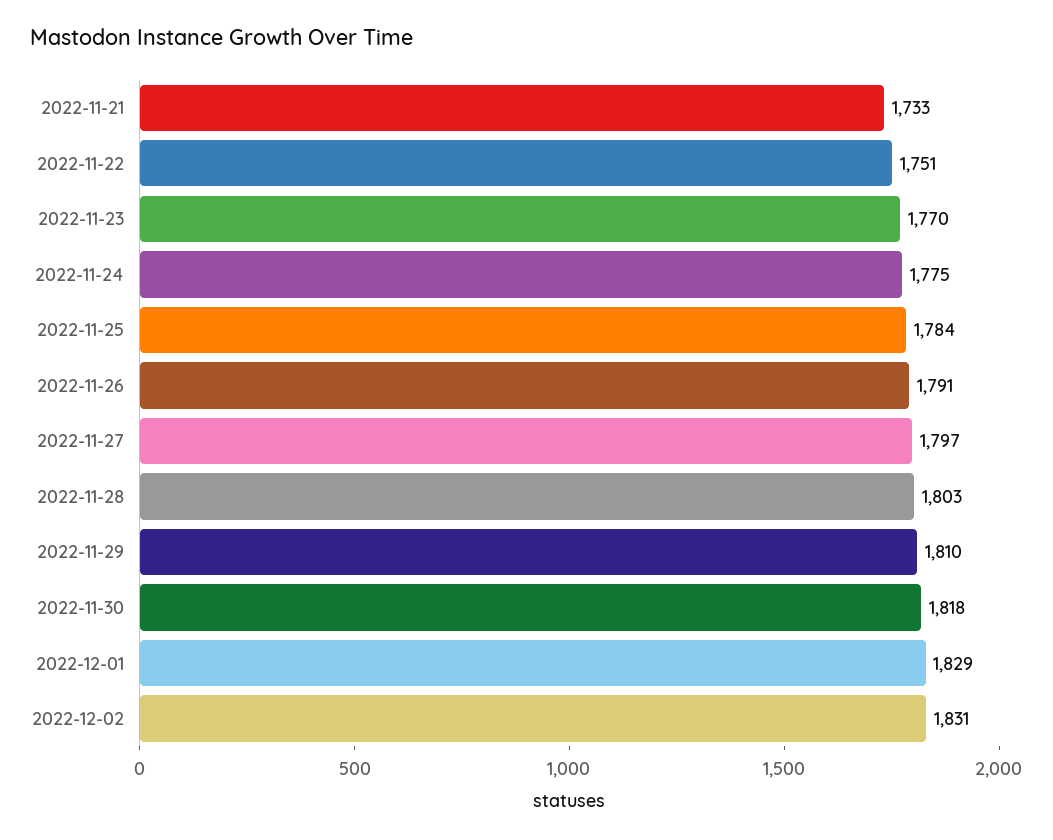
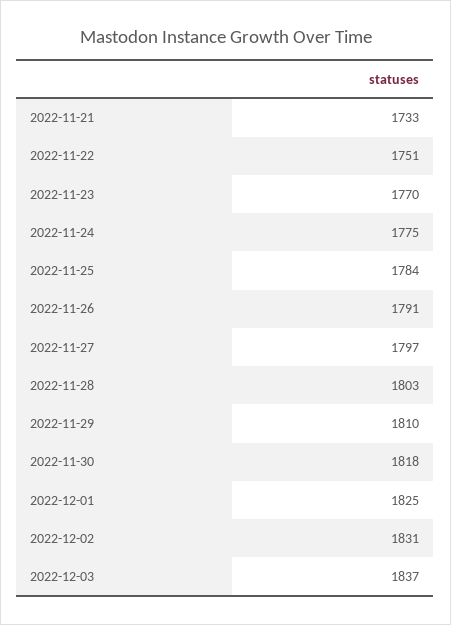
2022-12-01: 1829 -> 1825
2022-12-03: none -> 1837

